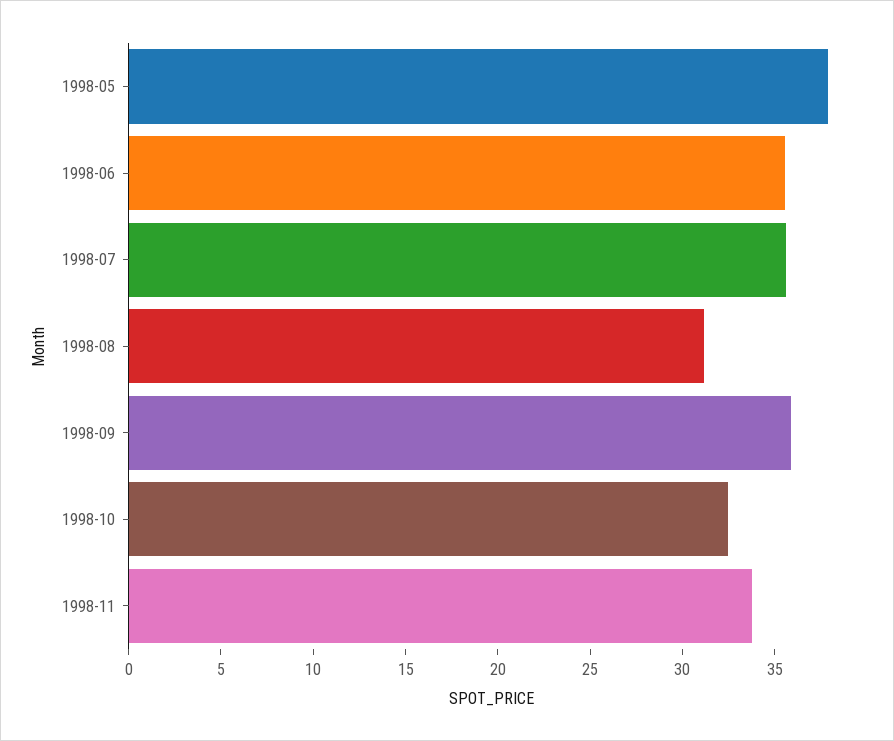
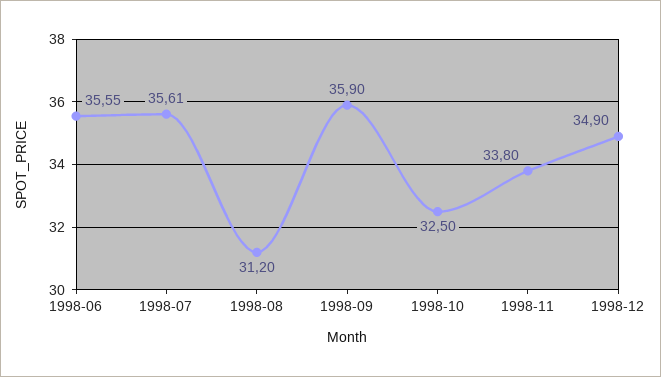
1998-05: 38 -> none
1998-12: none -> 34.9

